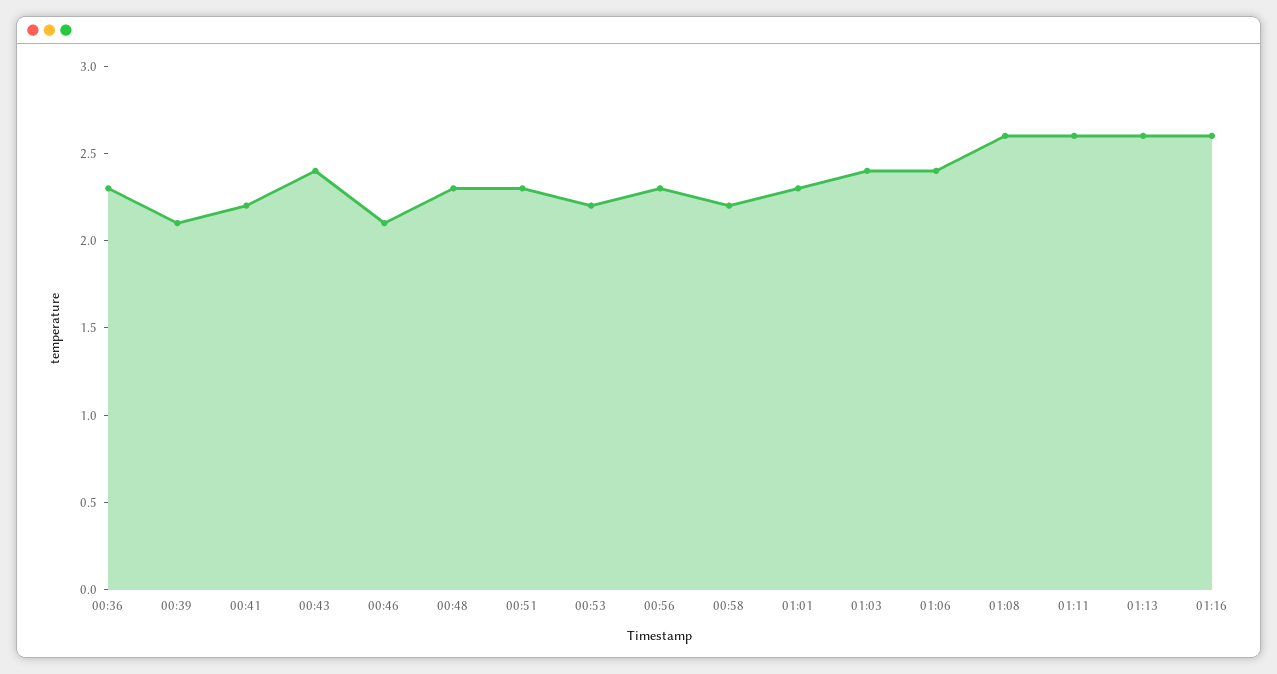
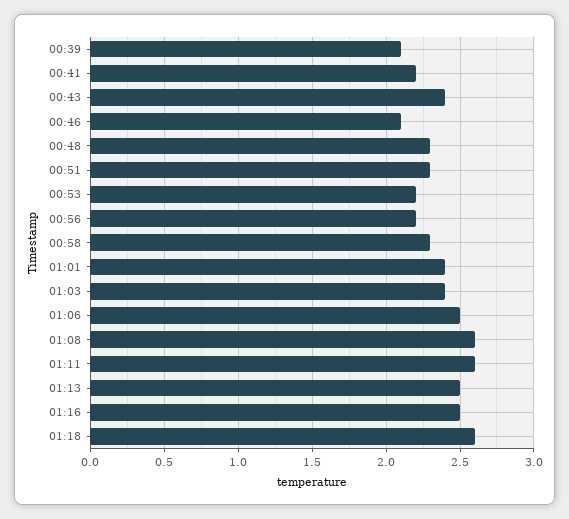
00:36: 2.3 -> none
00:56: 2.3 -> 2.2
00:58: 2.2 -> 2.3
01:01: 2.3 -> 2.4
01:06: 2.4 -> 2.5
01:13: 2.6 -> 2.5
01:16: 2.6 -> 2.5
01:18: none -> 2.6

